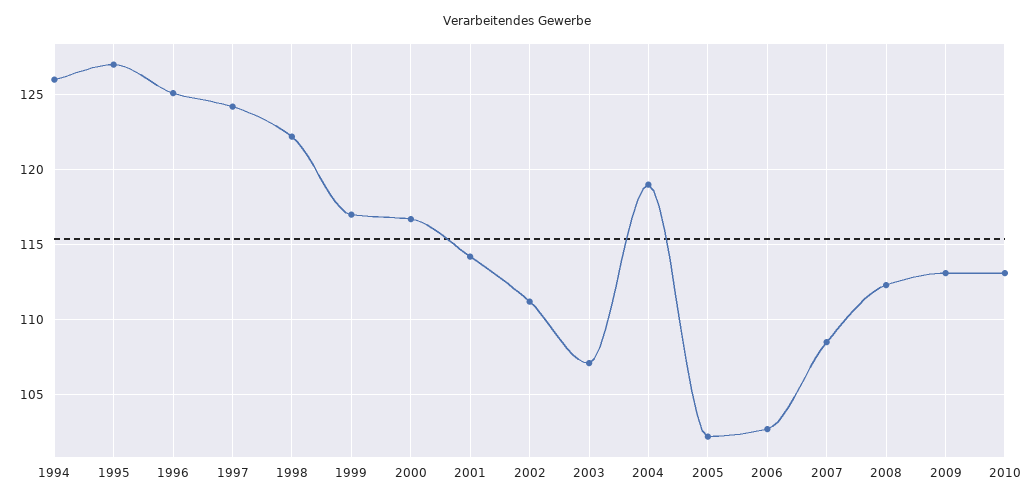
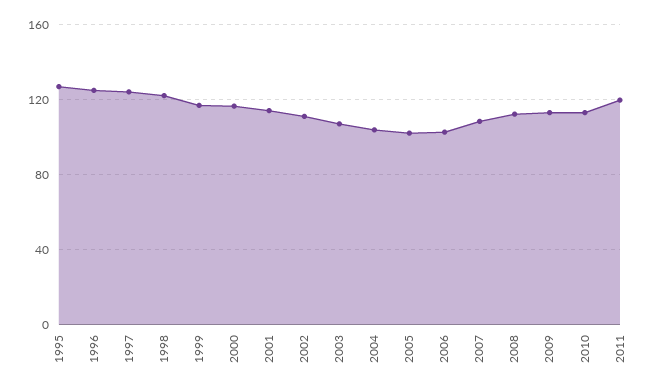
1994: 126 -> none
2004: 119 -> 105
2011: none -> 120

